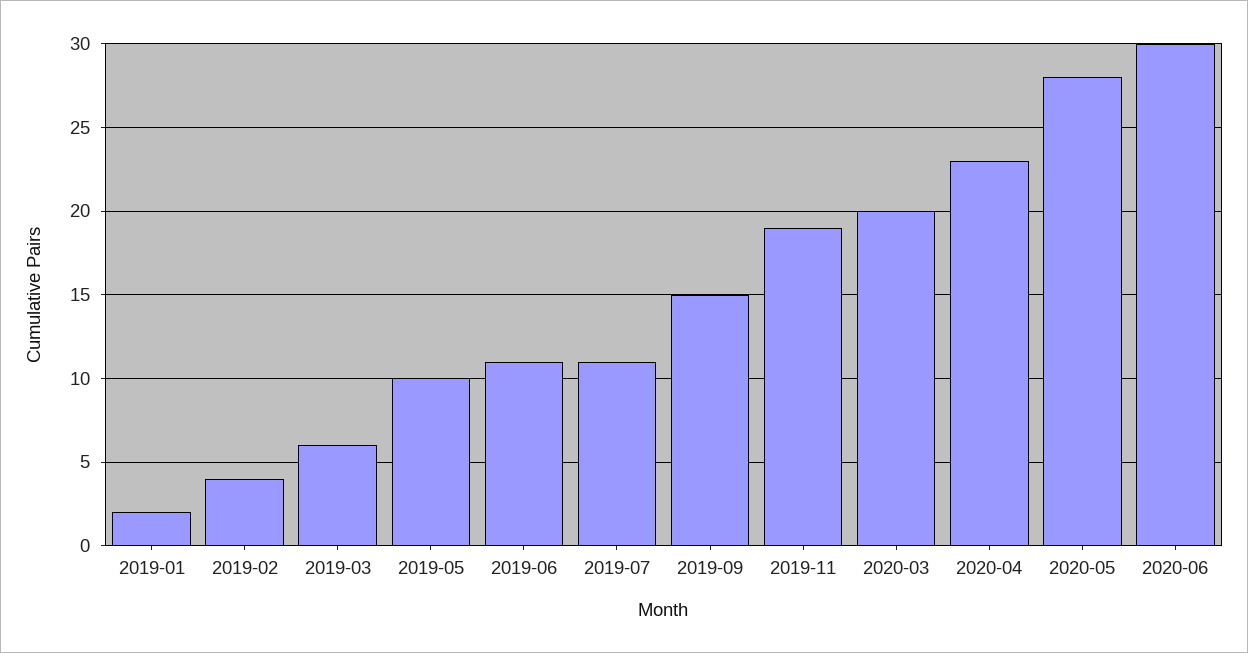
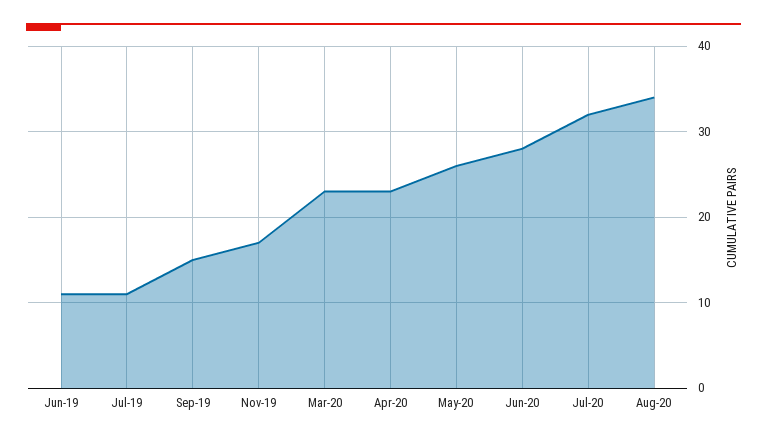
2019-01: 2 -> none
2019-02: 4 -> none
2019-03: 6 -> none
2019-05: 10 -> none
2019-11: 19 -> 17
2020-03: 20 -> 23
2020-05: 28 -> 26
2020-06: 30 -> 28
Jul-20: none -> 32
Aug-20: none -> 34

